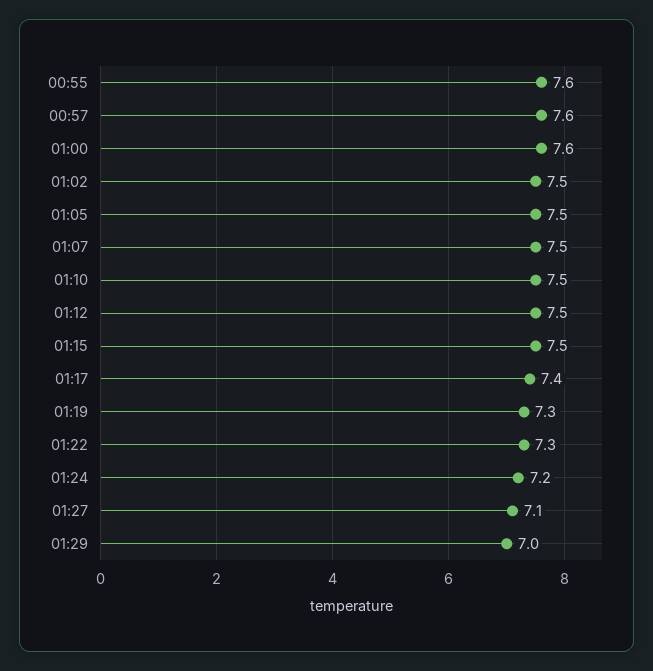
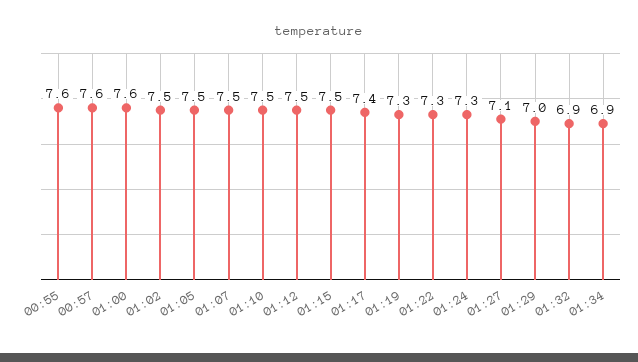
01:24: 7.2 -> 7.3
01:32: none -> 6.9
01:34: none -> 6.9

